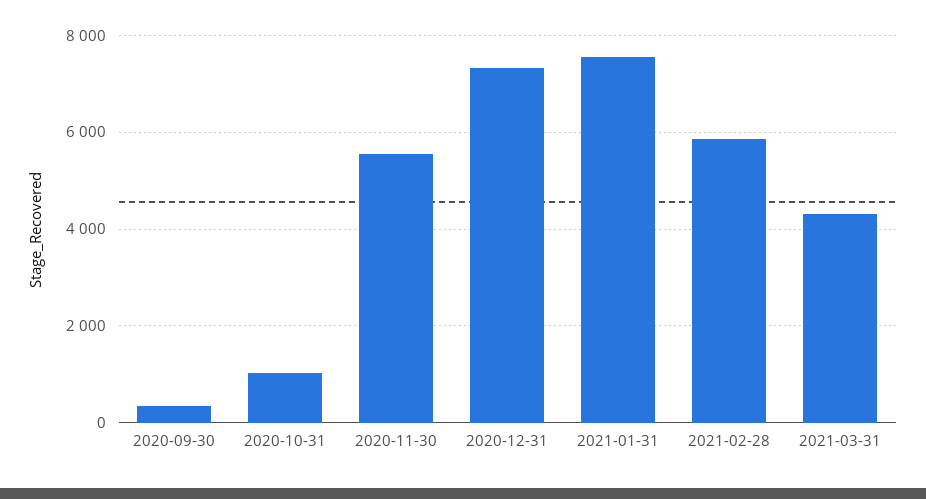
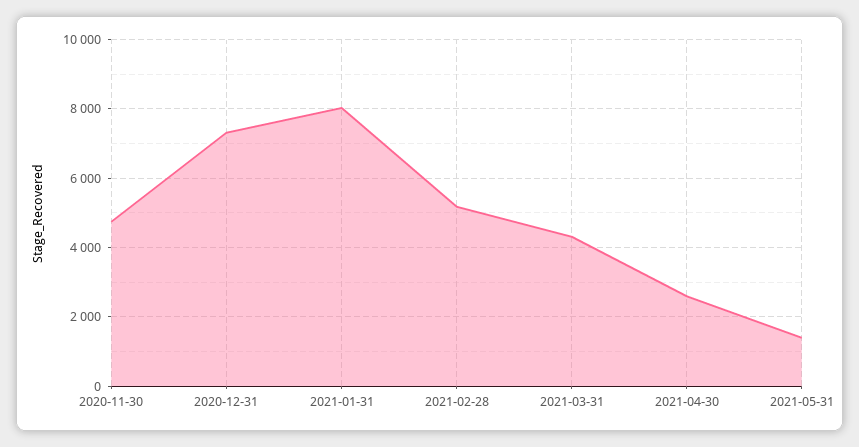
2020-09-30: 400 -> none
2020-10-31: 1000 -> none
2020-11-30: 5600 -> 4800
2021-01-31: 7600 -> 8000
2021-02-28: 5800 -> 5200
2021-04-30: none -> 2600
2021-05-31: none -> 1400

